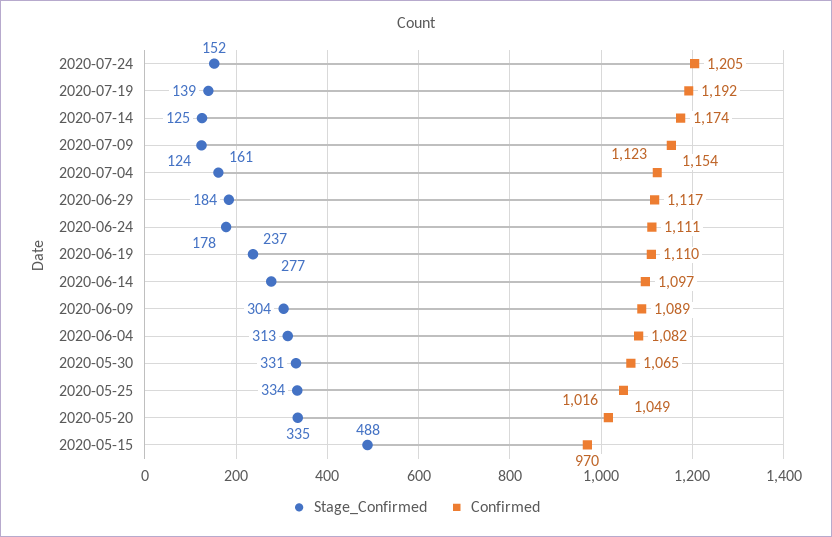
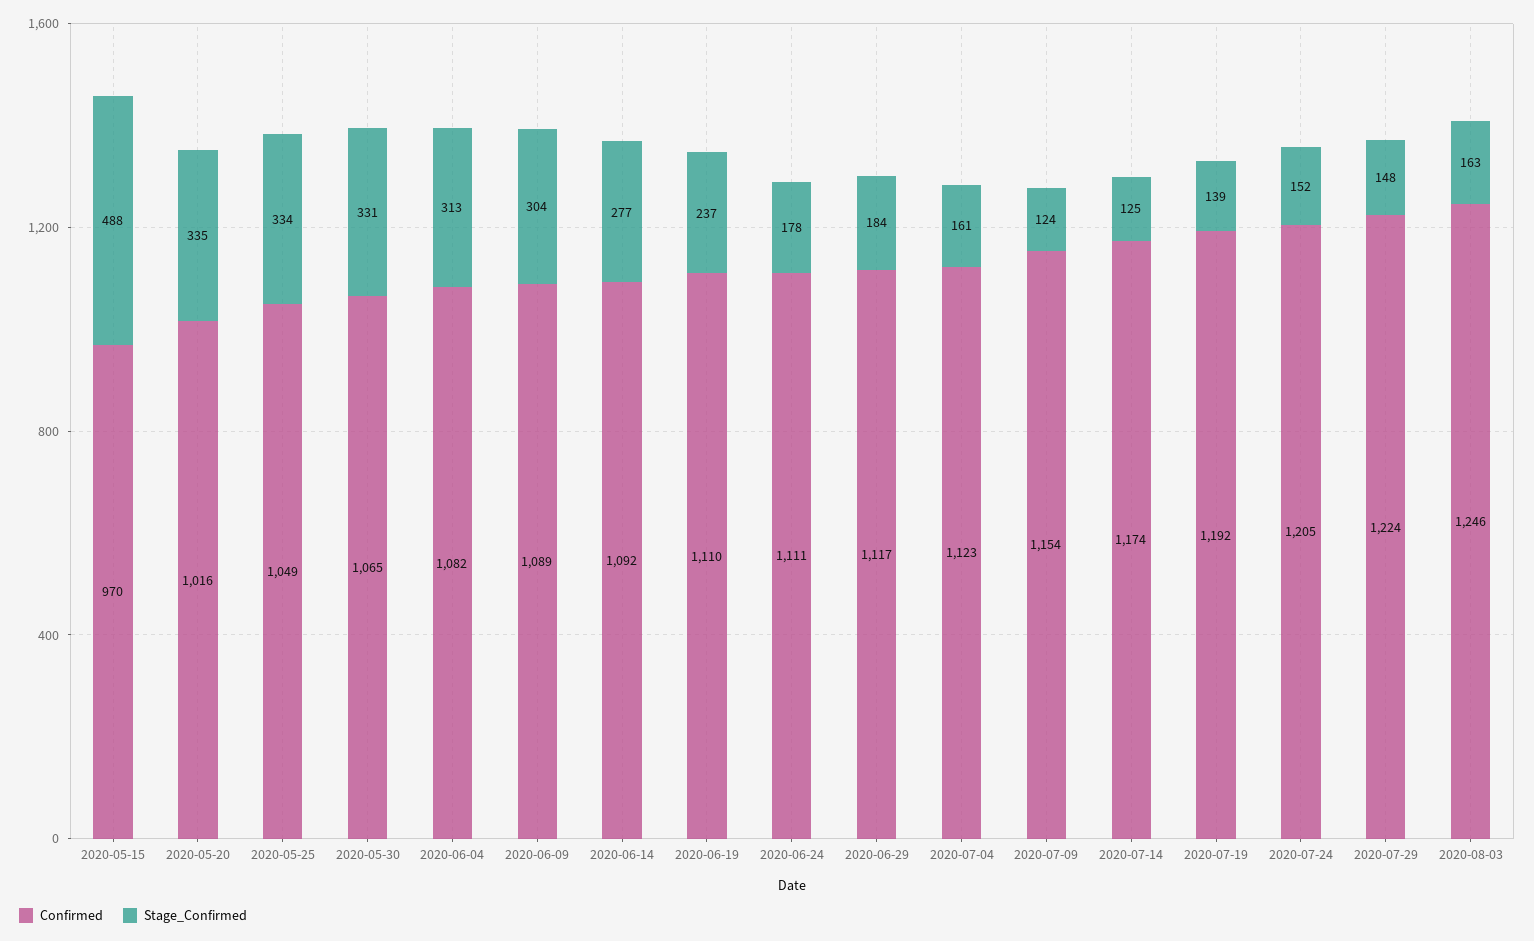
Confirmed, 2020-06-14: 1097 -> 1092
Confirmed, 2020-07-29: none -> 1224
Stage_Confirmed, 2020-07-29: none -> 148
Confirmed, 2020-08-03: none -> 1246
Stage_Confirmed, 2020-08-03: none -> 163

